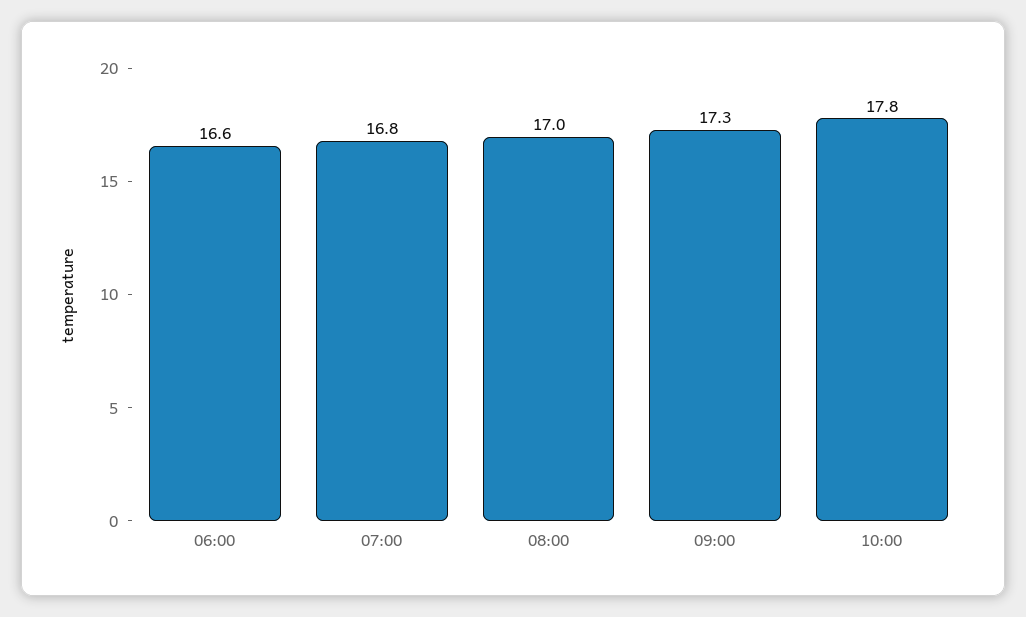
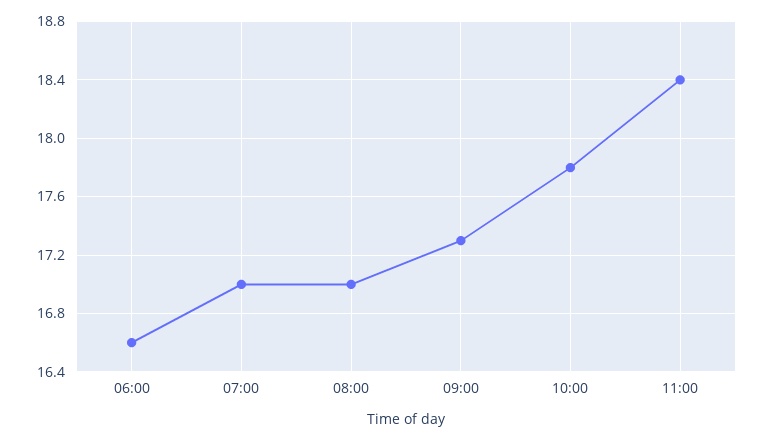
07:00: 16.8 -> 17
11:00: none -> 18.4

